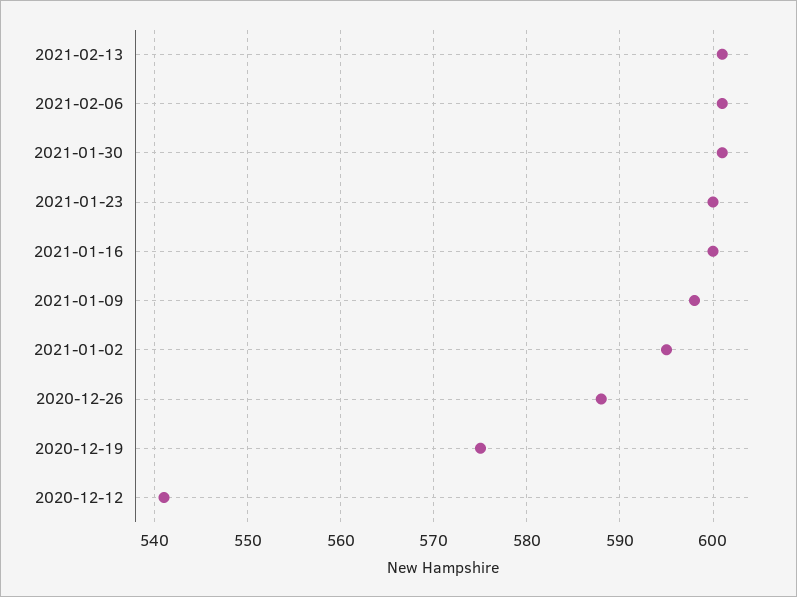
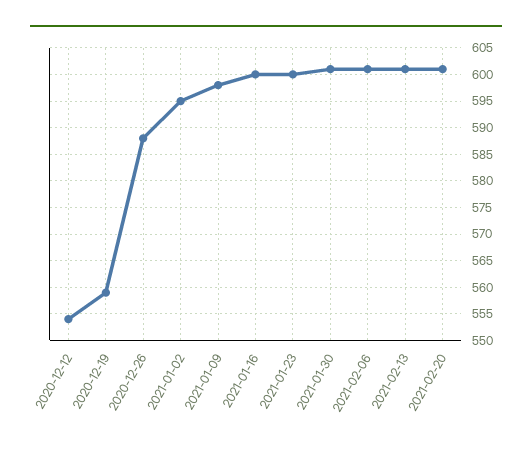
2020-12-19: 575 -> 560
2020-12-12: 541 -> 555
2021-02-20: none -> 600

